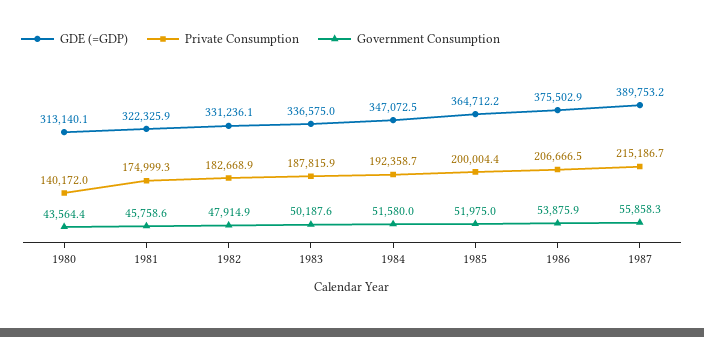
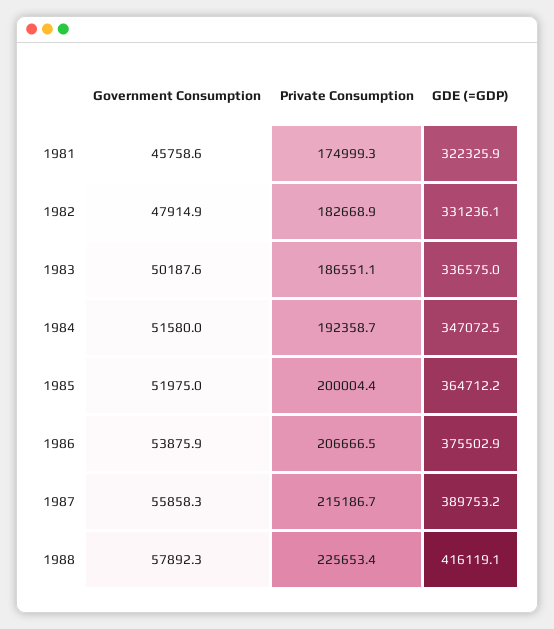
GDE (=GDP), 1980: 313140.1 -> none
Private Consumption, 1980: 140172 -> none
Government Consumption, 1980: 43564.4 -> none
Private Consumption, 1983: 187815.9 -> 186551.1
Government Consumption, 1988: none -> 57892.3
Private Consumption, 1988: none -> 225653.4
GDE (=GDP), 1988: none -> 416119.1

